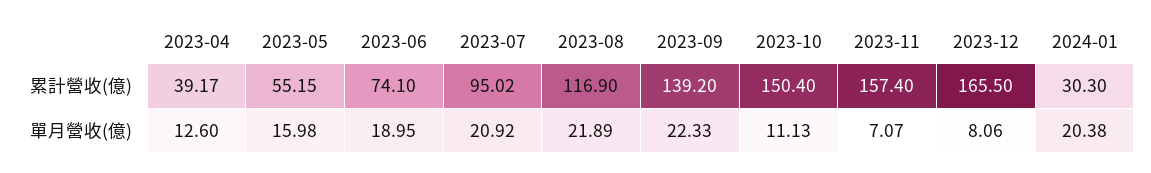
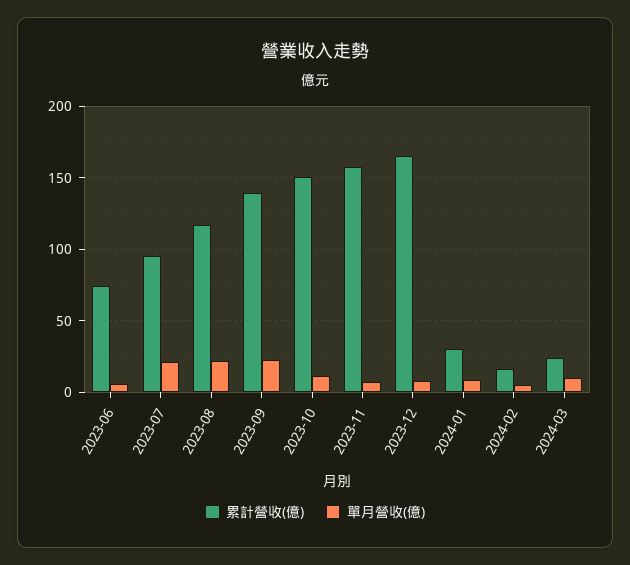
累計營收(億), 2023-04: 39.17 -> none
累計營收(億), 2023-05: 55.15 -> none
單月營收(億), 2023-04: 12.6 -> none
單月營收(億), 2023-05: 15.98 -> none
單月營收(億), 2023-06: 18.95 -> 5
單月營收(億), 2024-01: 20.38 -> 10
累計營收(億), 2024-02: none -> 15
單月營收(億), 2024-02: none -> 5
累計營收(億), 2024-03: none -> 25
單月營收(億), 2024-03: none -> 10

